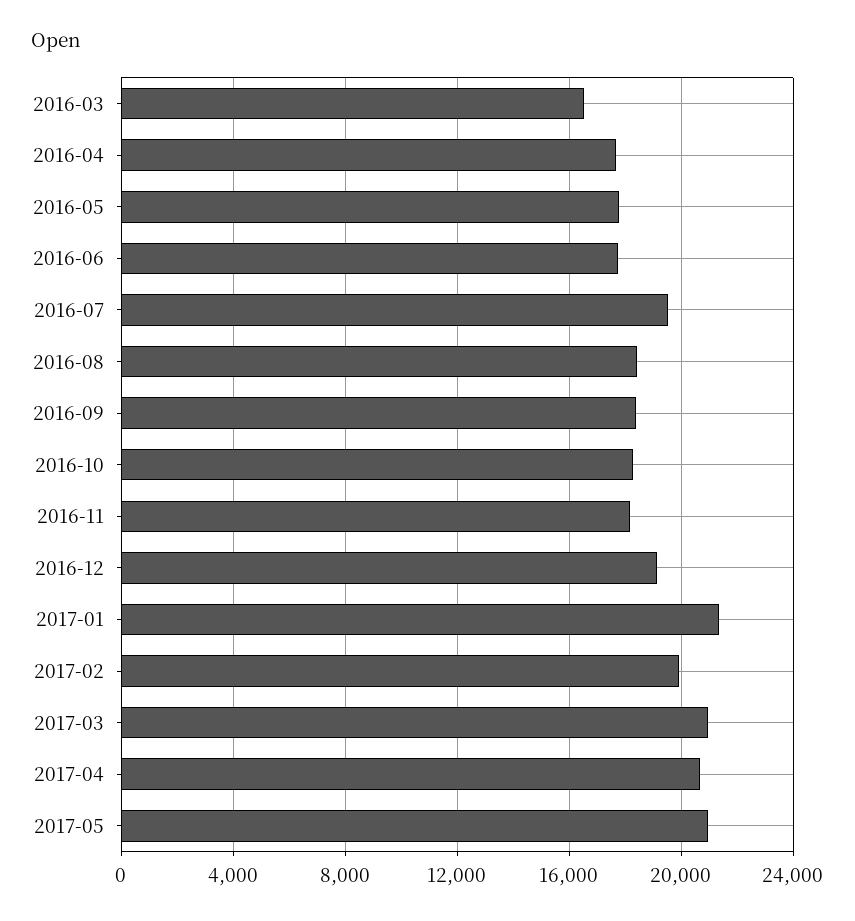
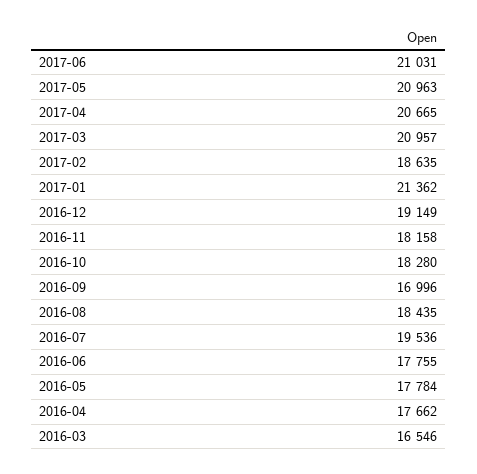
2016-09: 18500 -> 16996
2017-02: 20000 -> 18635
2017-06: none -> 21031

